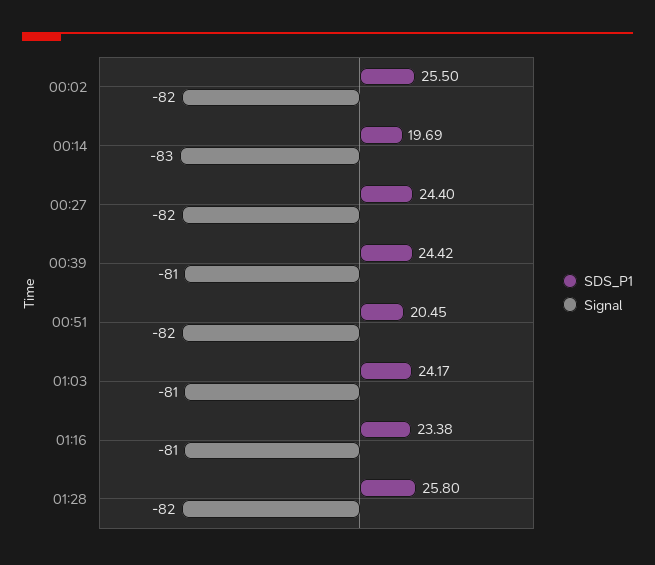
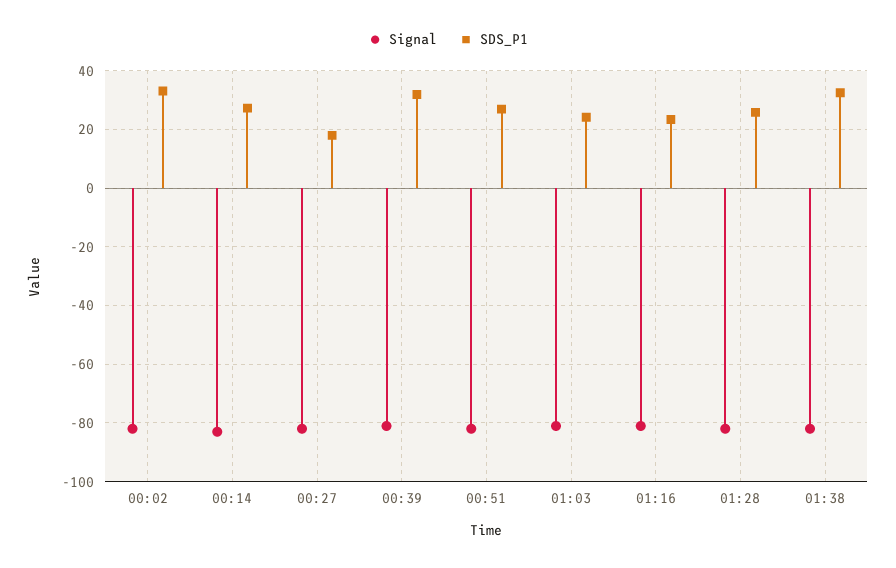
SDS_P1, 00:02: 25.5 -> 32.5
SDS_P1, 00:14: 19.69 -> 27.5
SDS_P1, 00:27: 24.4 -> 17.5
SDS_P1, 00:39: 24.42 -> 32.5
SDS_P1, 00:51: 20.45 -> 27.5
Signal, 01:38: none -> -82.5
SDS_P1, 01:38: none -> 32.5

